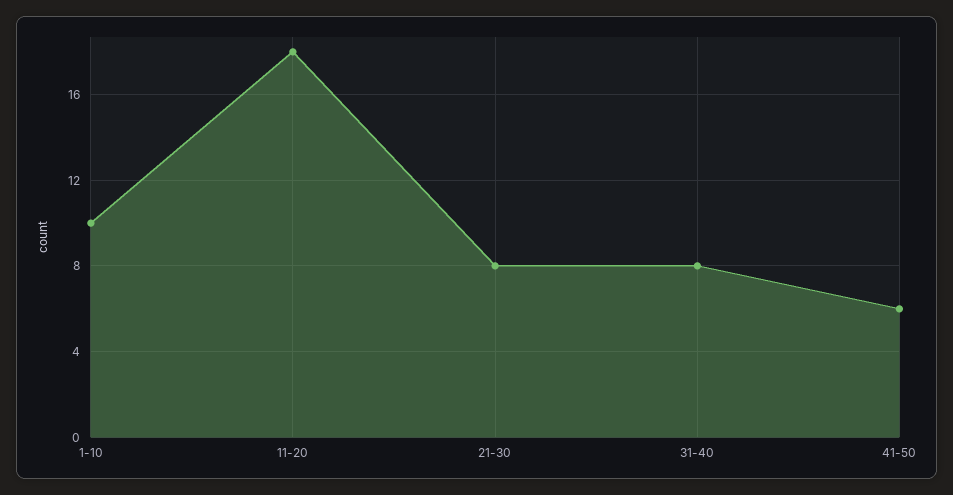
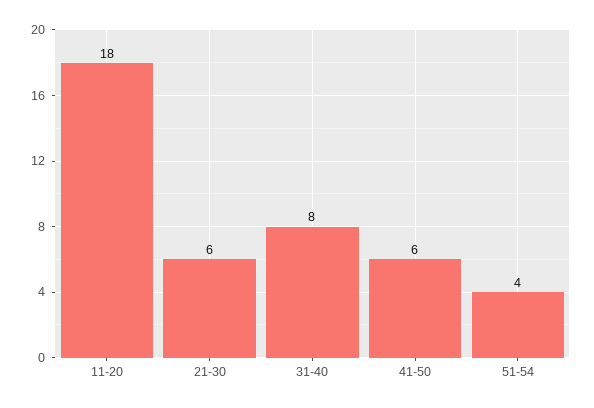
1-10: 10 -> none
21-30: 8 -> 6
51-54: none -> 4

